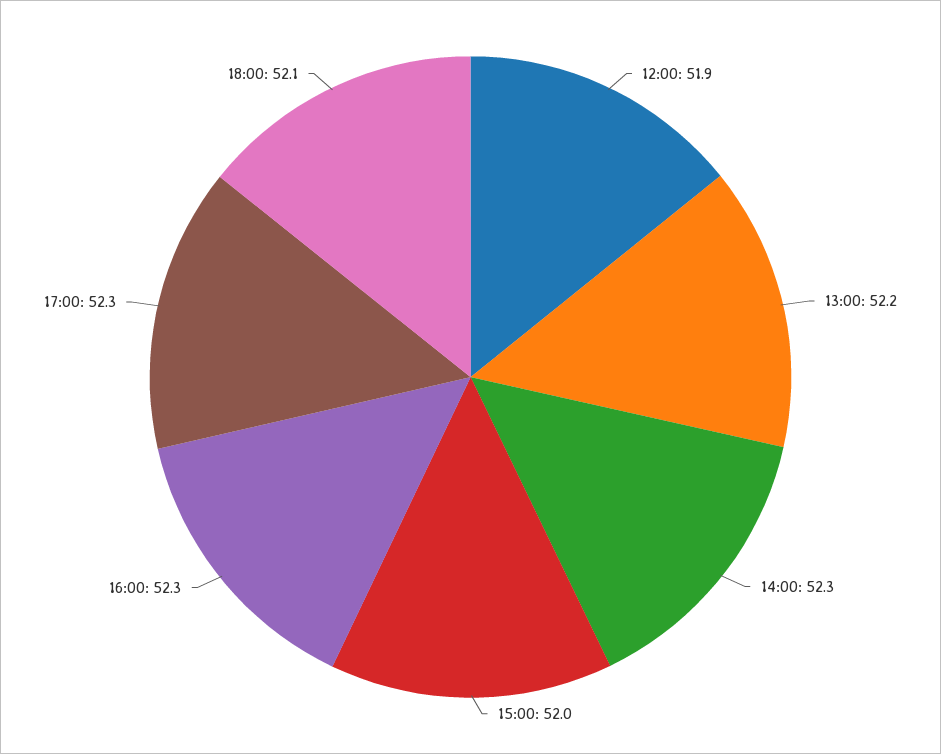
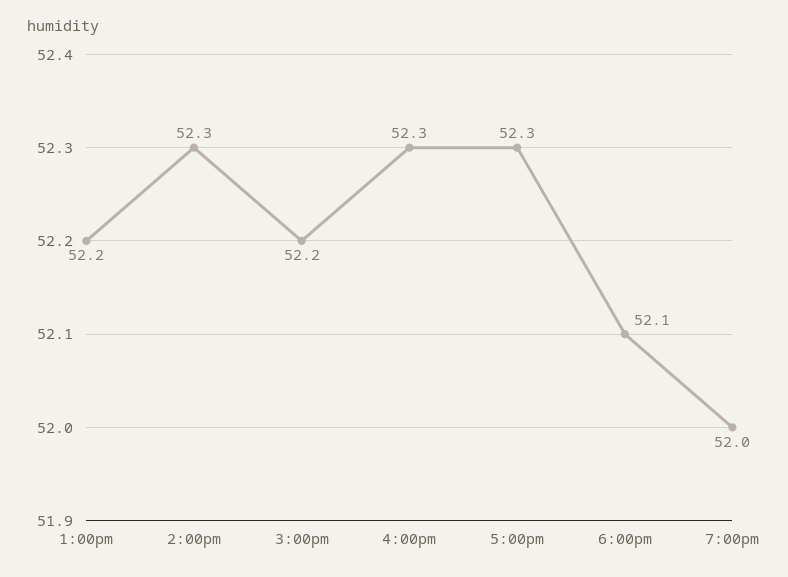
12:00: 51.9 -> none
15:00: 52 -> 52.2
7:00pm: none -> 52

